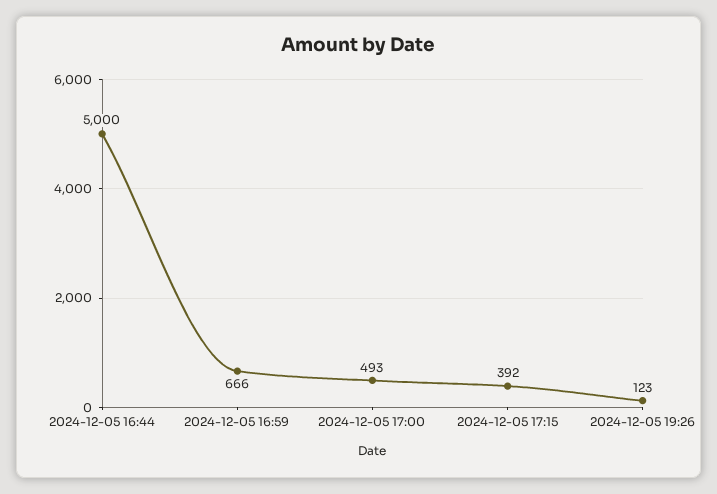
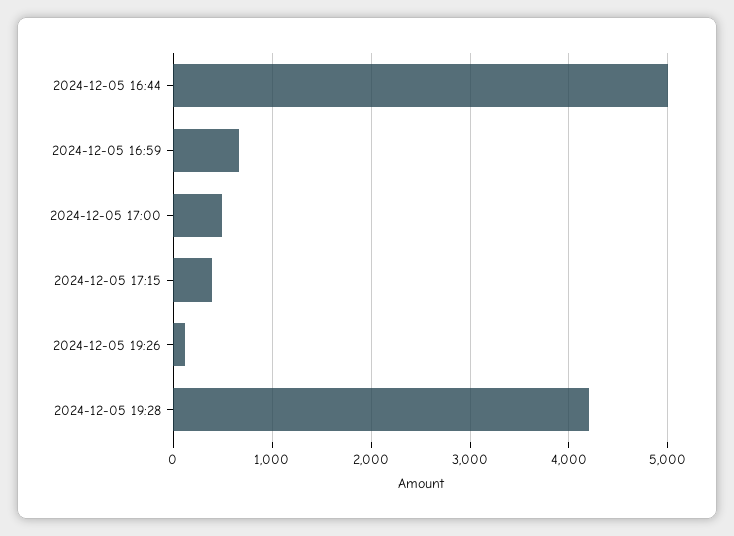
2024-12-05 19:28: none -> 4200

